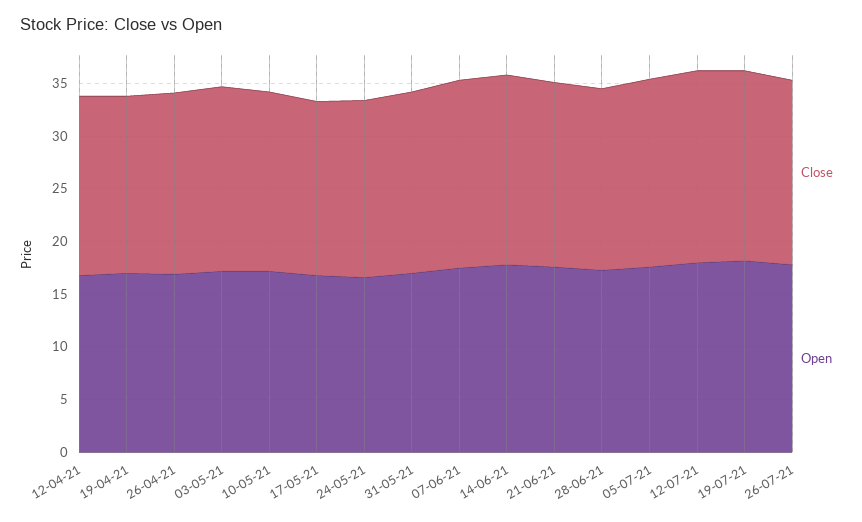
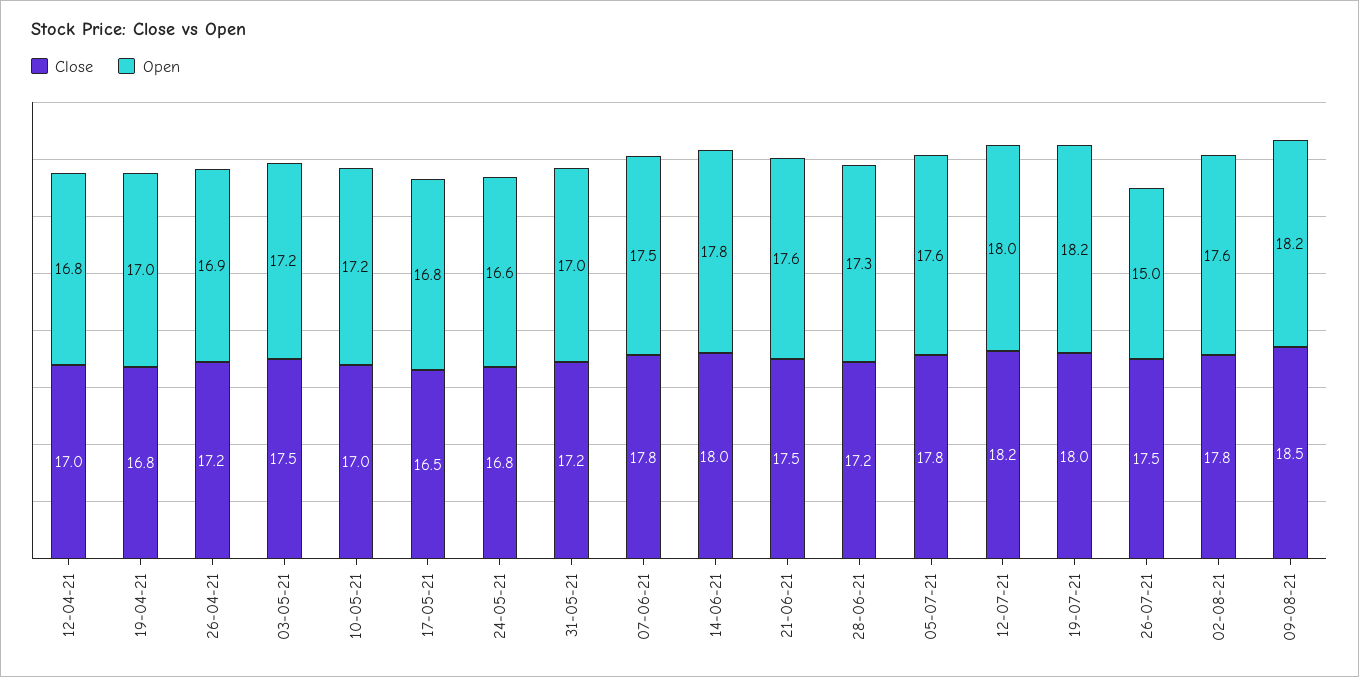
Open, 26-07-21: 18 -> 15
Close, 02-08-21: none -> 17.8
Open, 02-08-21: none -> 17.6
Close, 09-08-21: none -> 18.5
Open, 09-08-21: none -> 18.2

